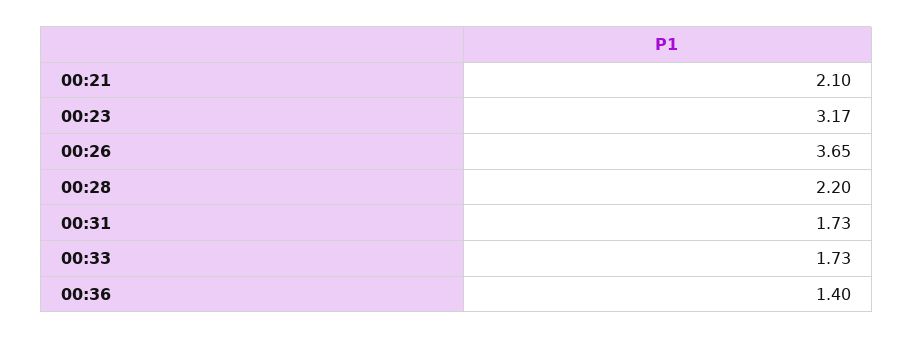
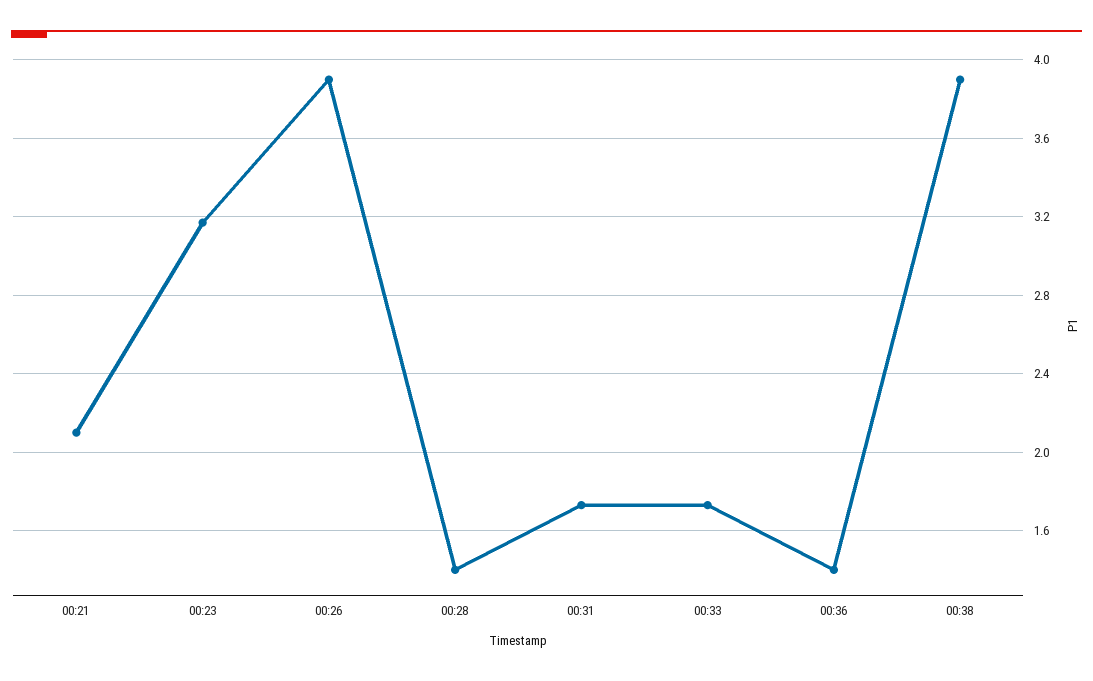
00:26: 3.65 -> 3.9
00:28: 2.2 -> 1.4
00:38: none -> 3.9

